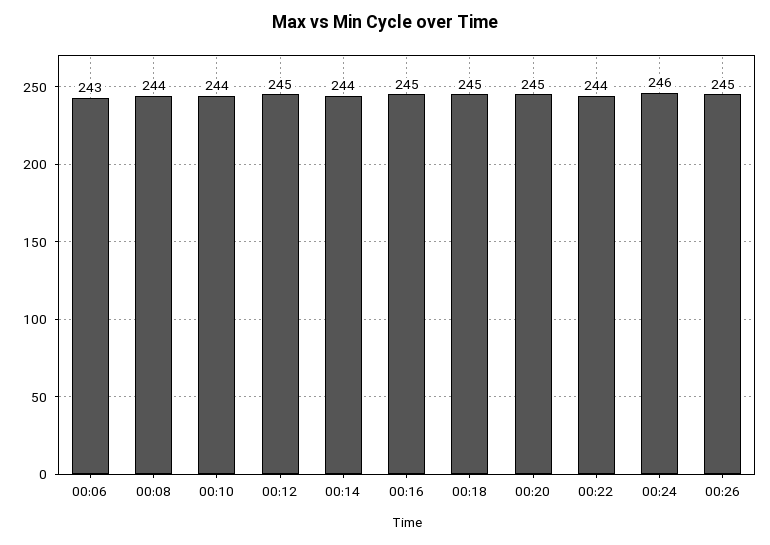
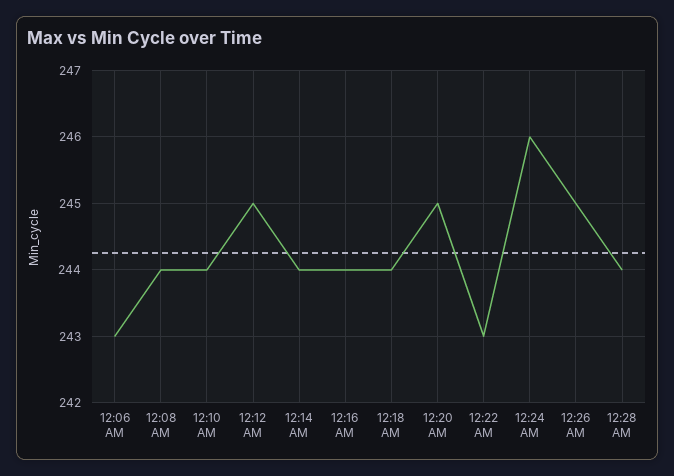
00:16: 245 -> 244
00:18: 245 -> 244
00:22: 244 -> 243
12:28 AM: none -> 244

